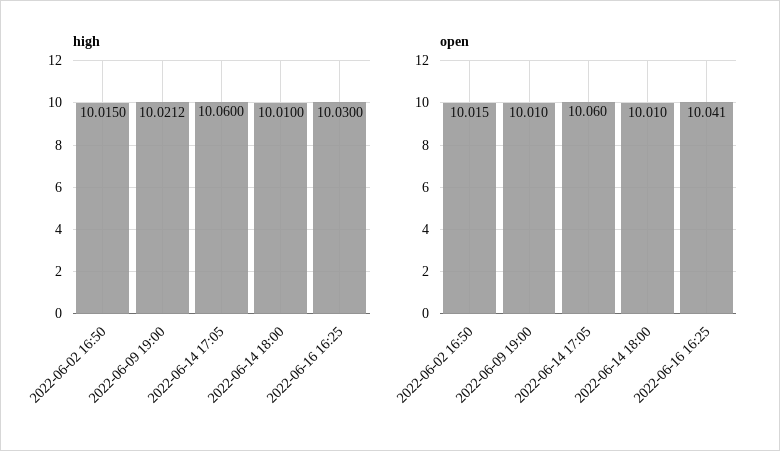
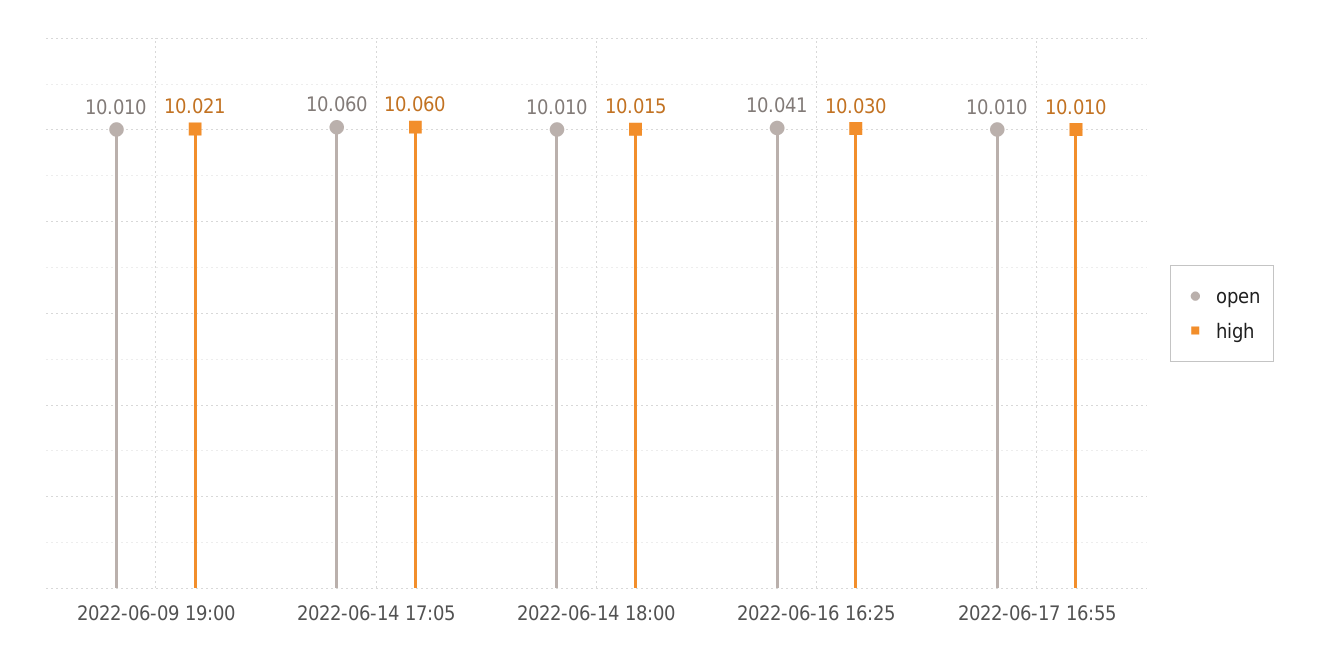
high, 2022-06-02 16:50: 10.015 -> none
high, 2022-06-14 18:00: 10.01 -> 10.015
open, 2022-06-02 16:50: 10.015 -> none
open, 2022-06-17 16:55: none -> 10.01
high, 2022-06-17 16:55: none -> 10.01

